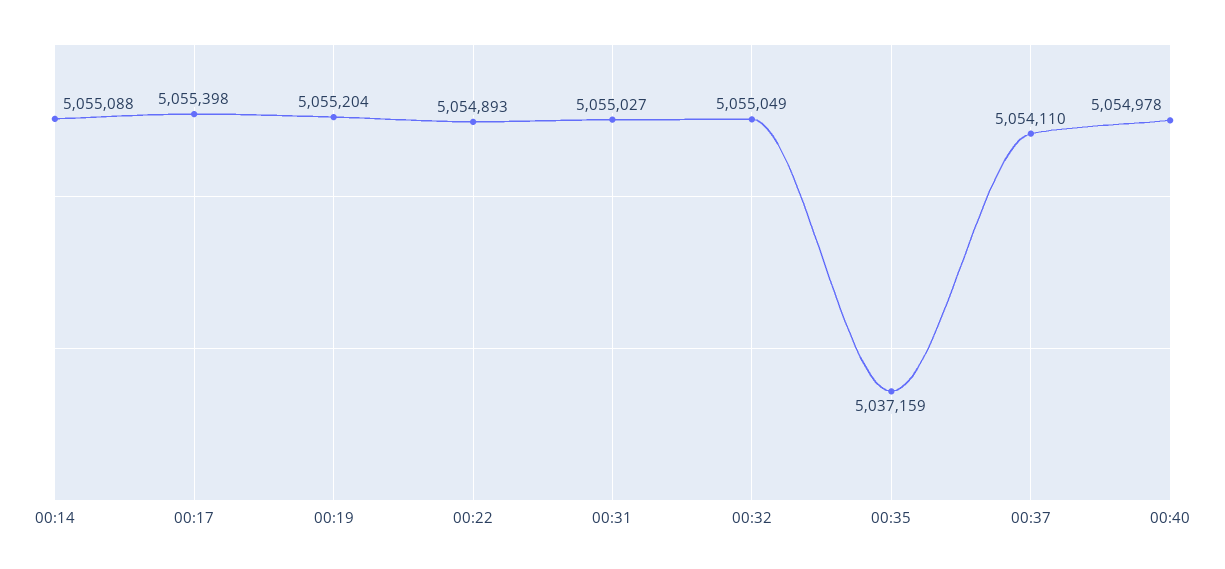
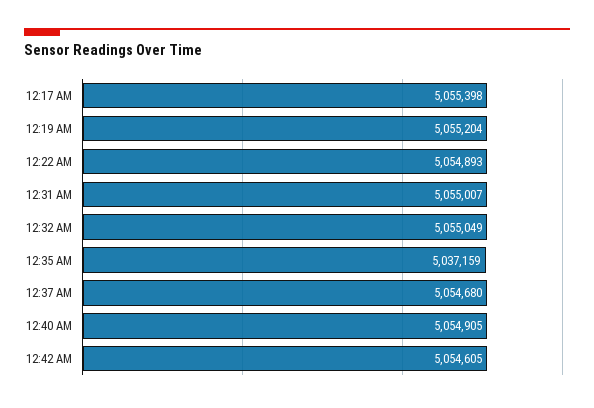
00:14: 5055088 -> none
00:31: 5055027 -> 5055007
00:37: 5054110 -> 5054680
00:40: 5054978 -> 5054905
12:42 AM: none -> 5054605

